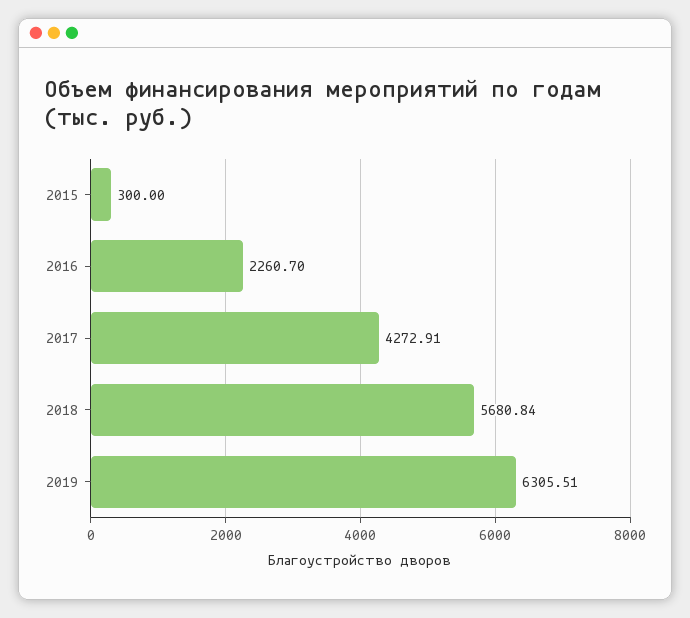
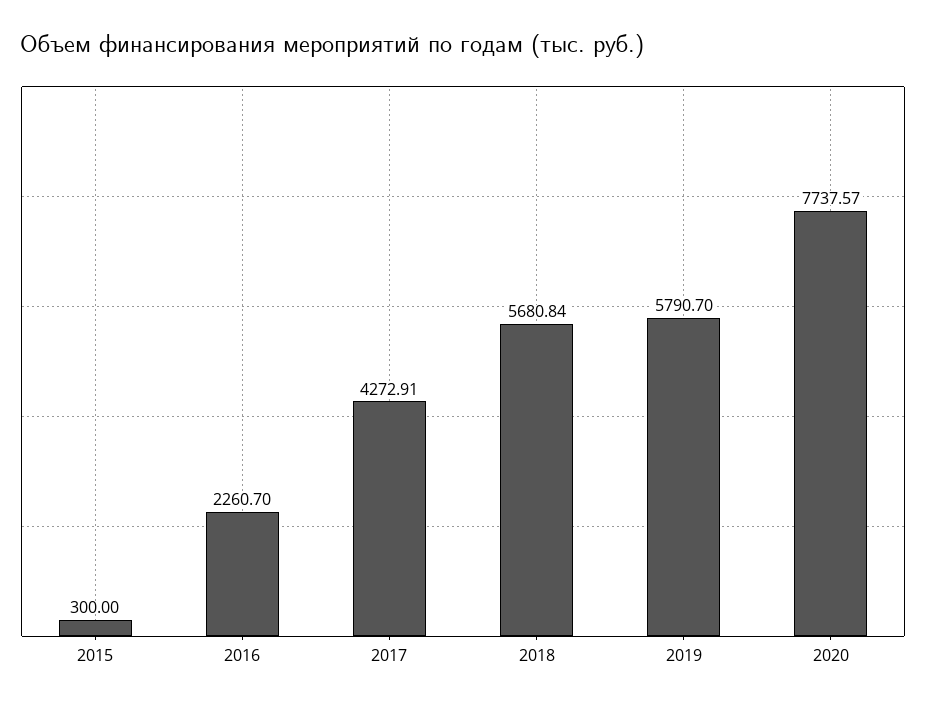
2019: 6305.51 -> 5790.7
2020: none -> 7737.57

